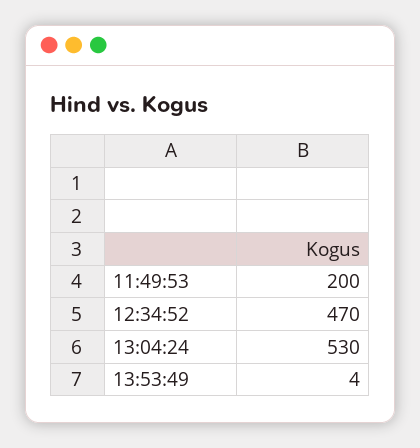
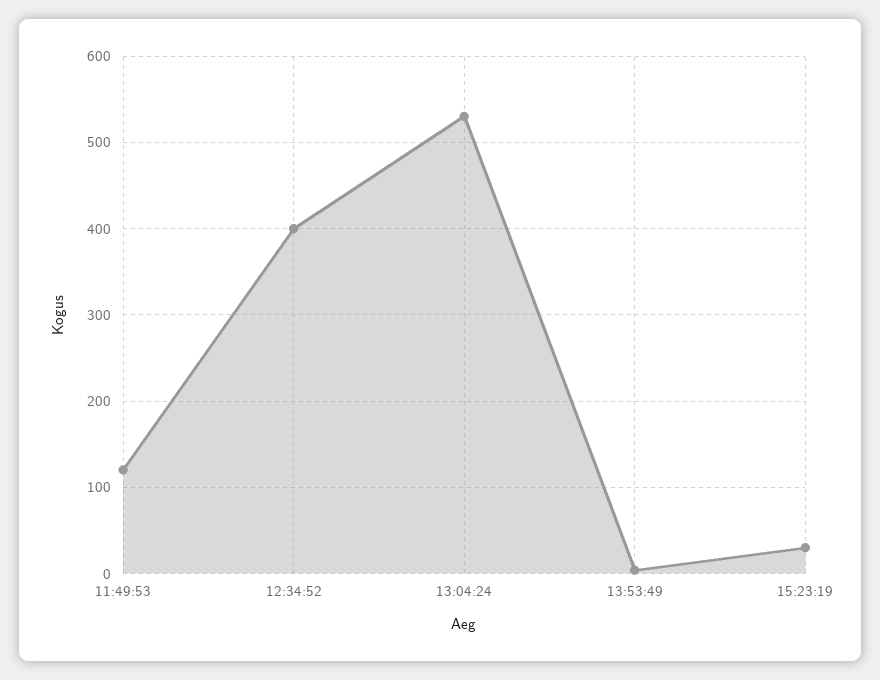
11:49:53: 200 -> 120
12:34:52: 470 -> 400
15:23:19: none -> 30

